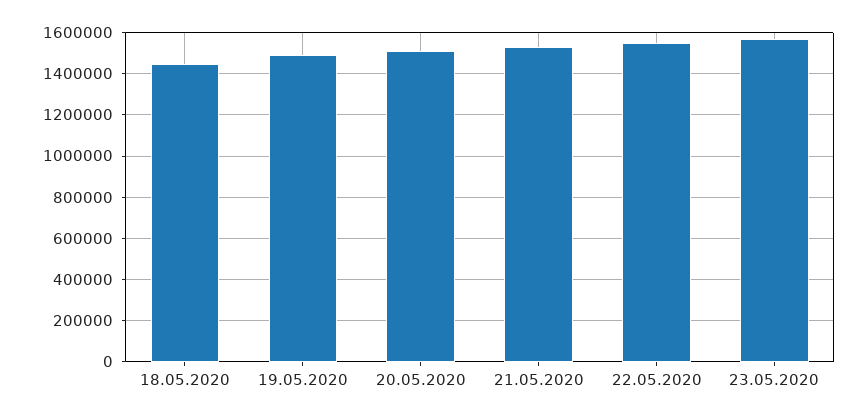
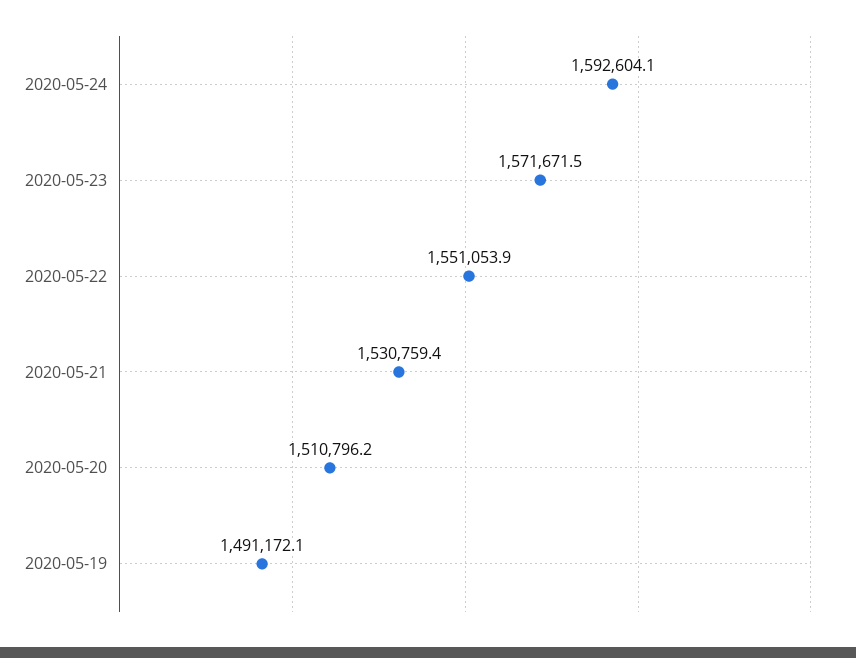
18.05.2020: 1450000 -> none
2020-05-24: none -> 1592604.1

